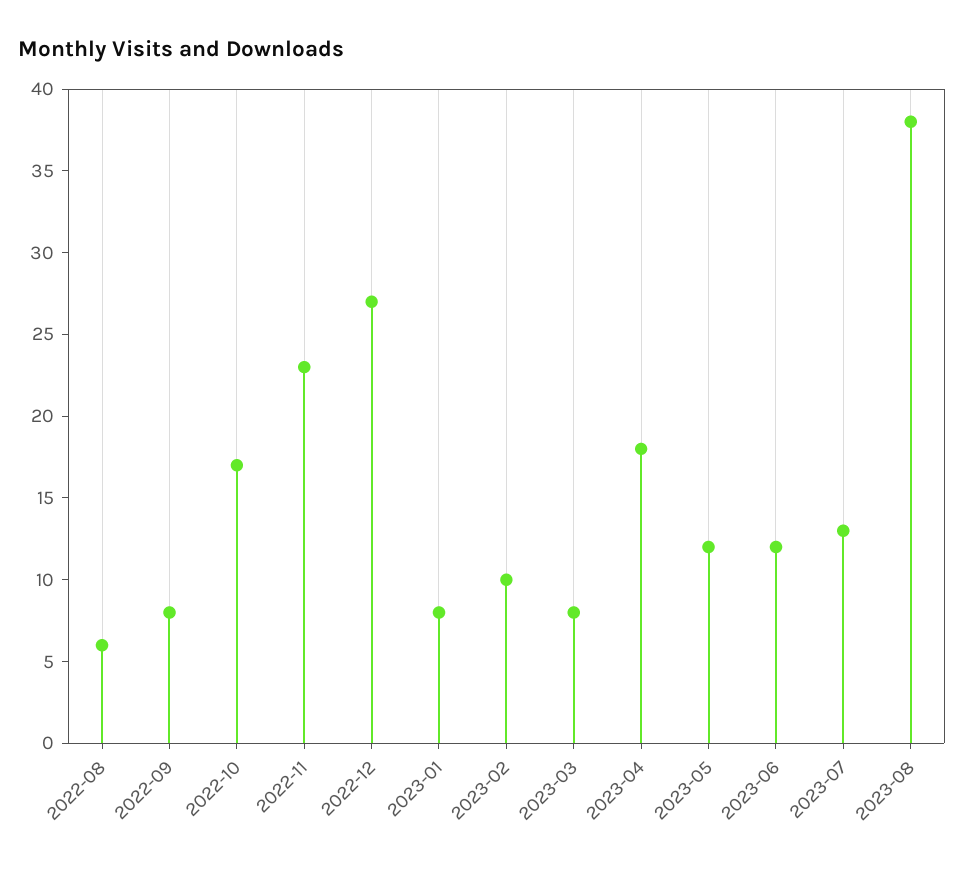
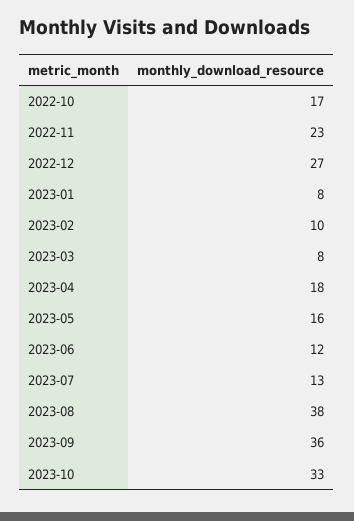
2022-08: 6 -> none
2022-09: 8 -> none
2023-05: 12 -> 16
2023-09: none -> 36
2023-10: none -> 33

